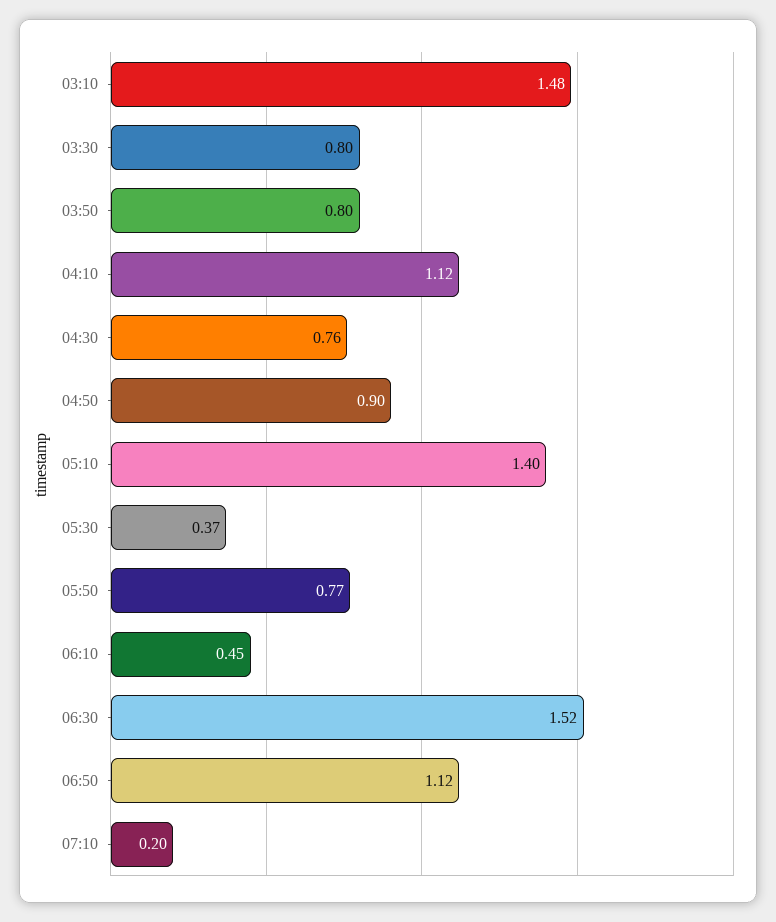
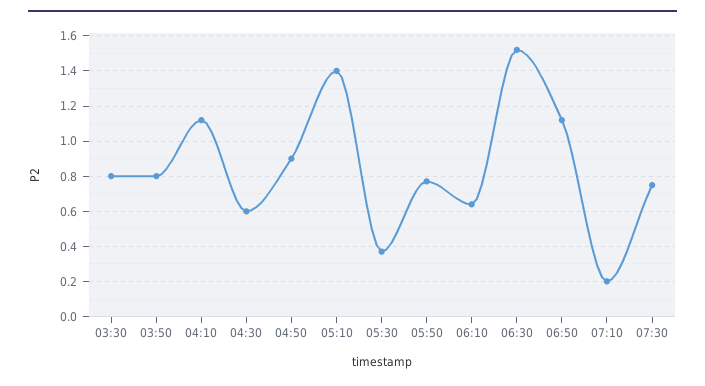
03:10: 1.48 -> none
04:30: 0.76 -> 0.6
06:10: 0.45 -> 0.65
07:30: none -> 0.75

